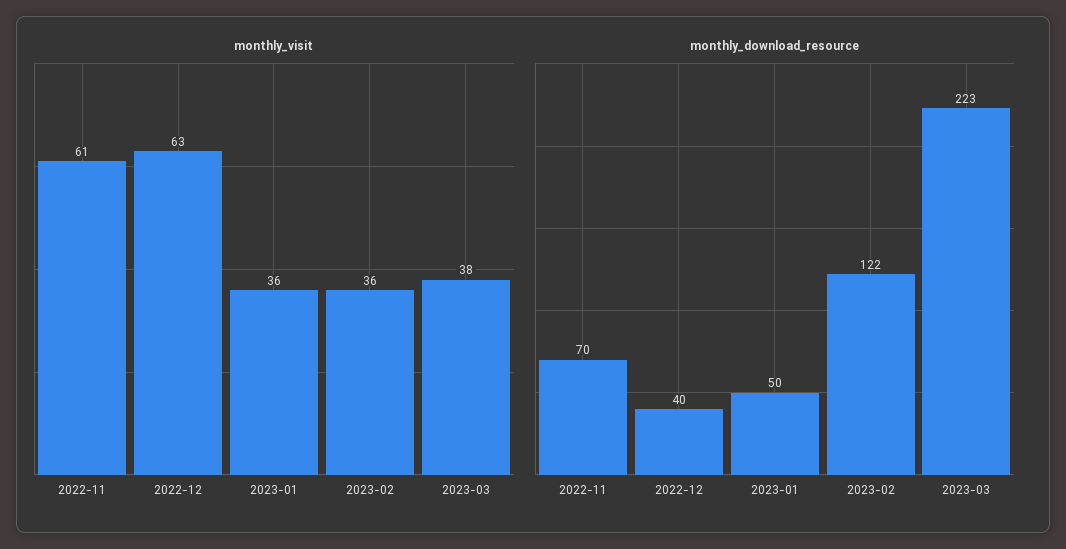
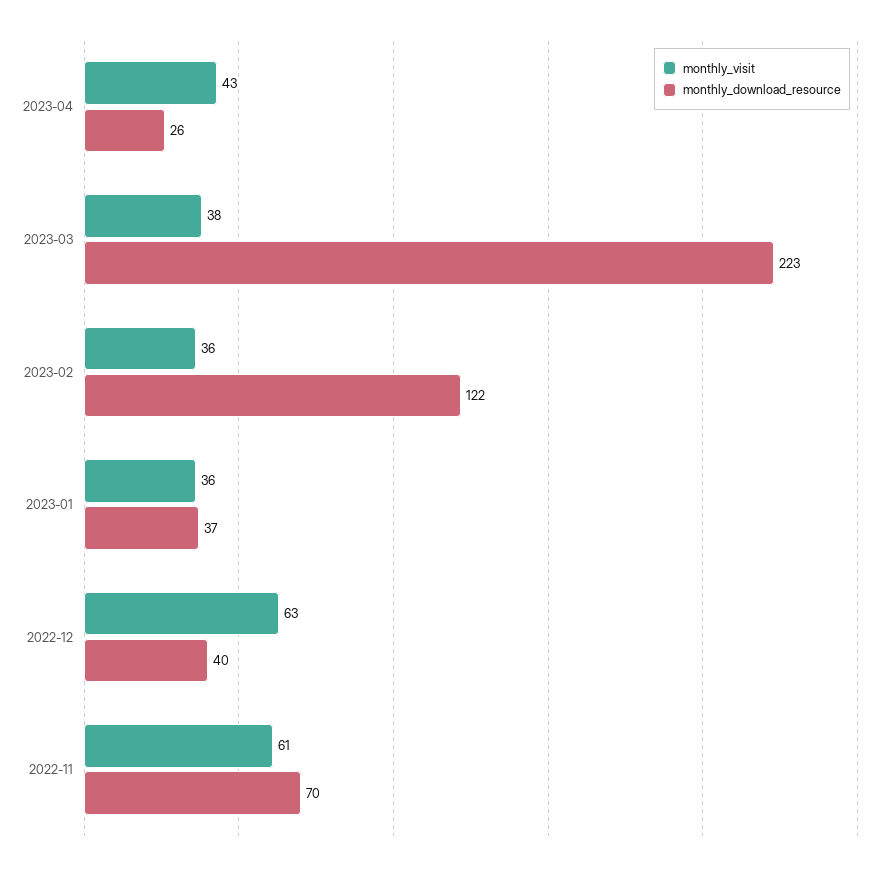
monthly_download_resource, 2023-01: 50 -> 37
monthly_visit, 2023-04: none -> 43
monthly_download_resource, 2023-04: none -> 26

